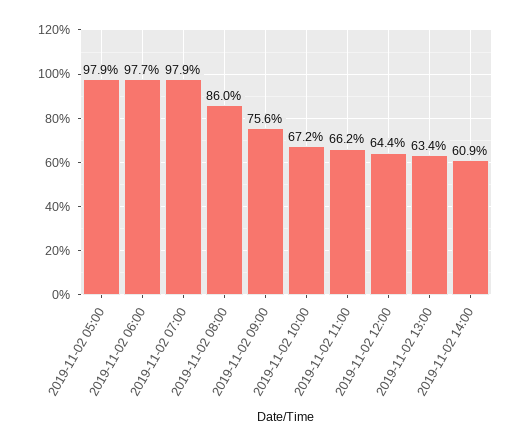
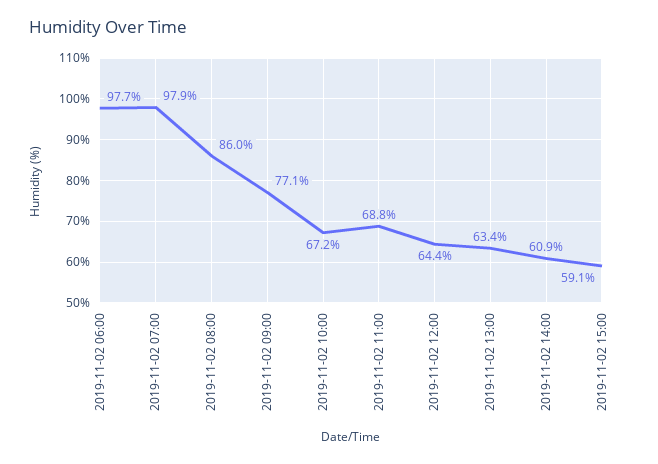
2019-11-02 05:00: 97.9 -> none
2019-11-02 09:00: 75.6 -> 77.1
2019-11-02 11:00: 66.2 -> 68.8
2019-11-02 15:00: none -> 59.1

